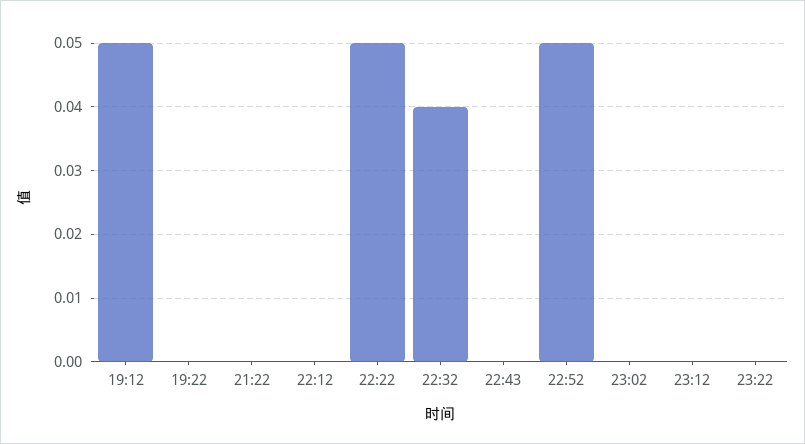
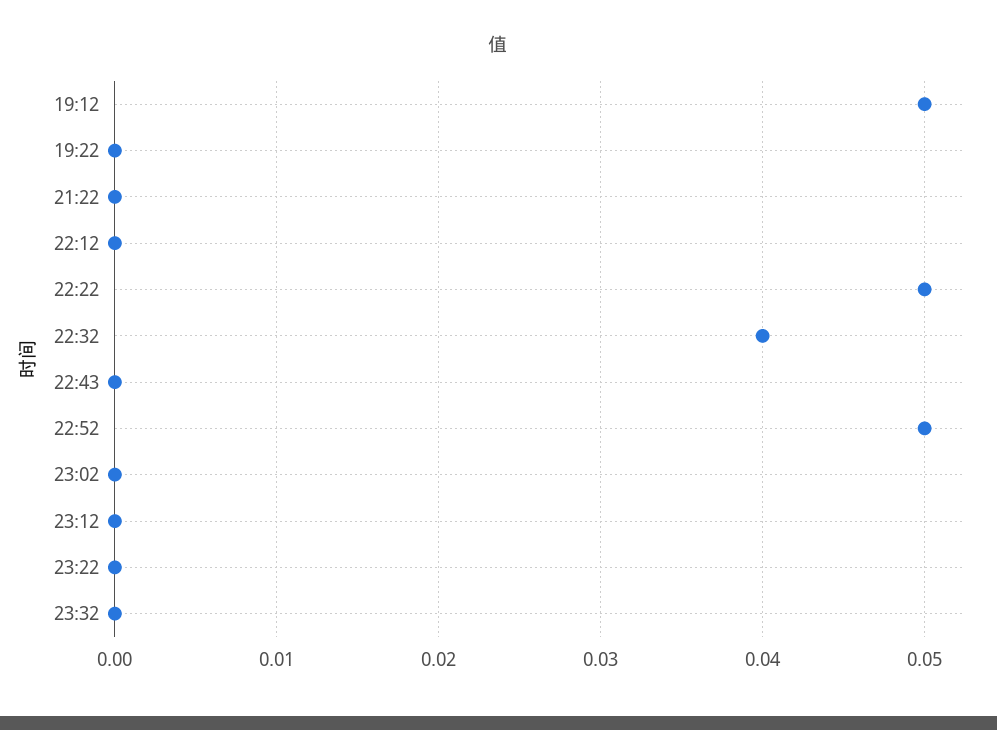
23:32: none -> 0

